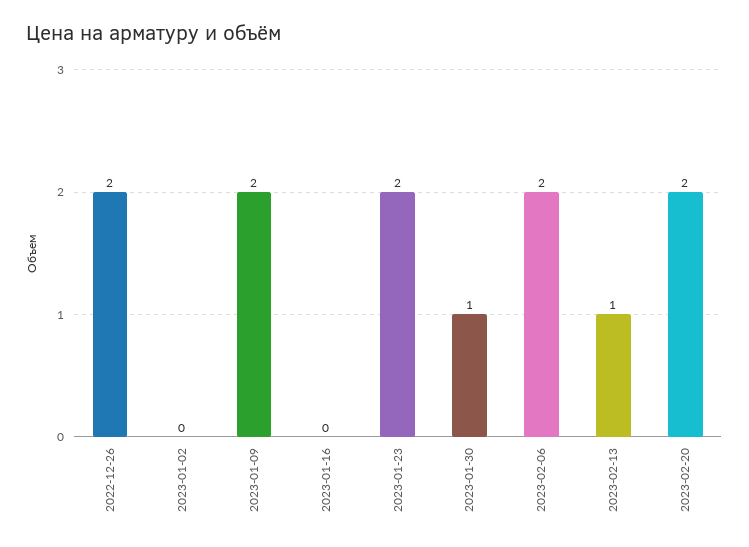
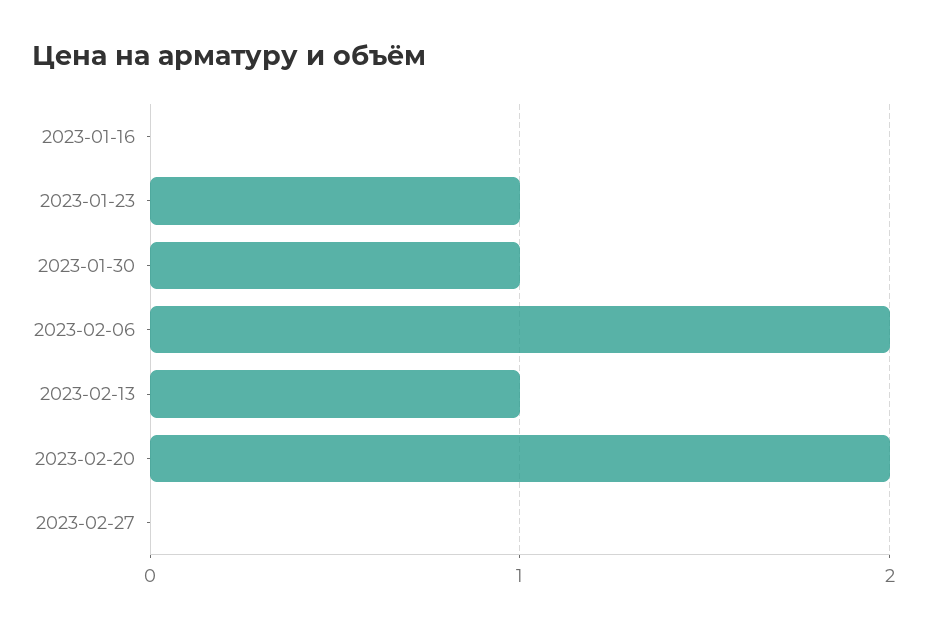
2022-12-26: 2 -> none
2023-01-02: 0 -> none
2023-01-09: 2 -> none
2023-01-23: 2 -> 1
2023-02-27: none -> 0

